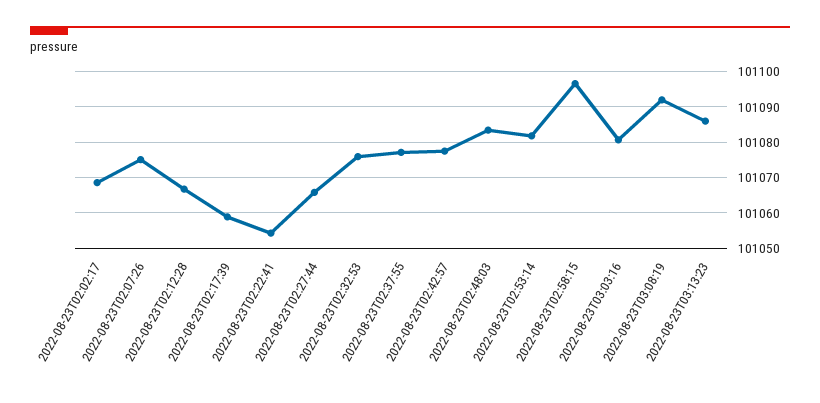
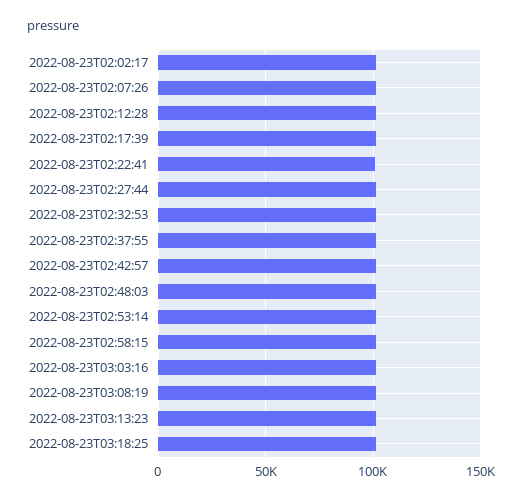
2022-08-23T03:18:25: none -> 100000

